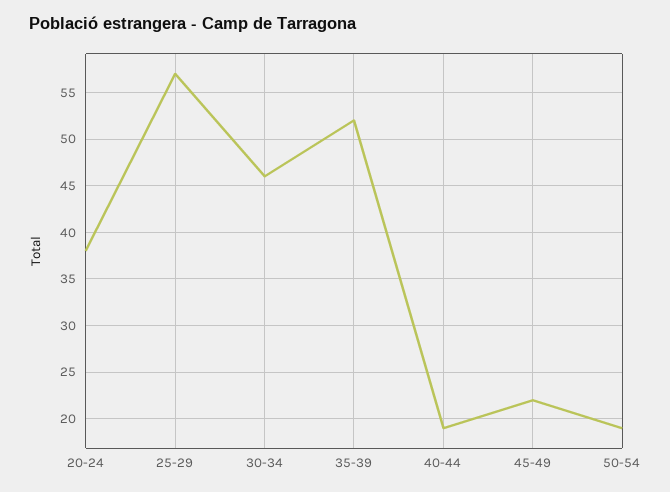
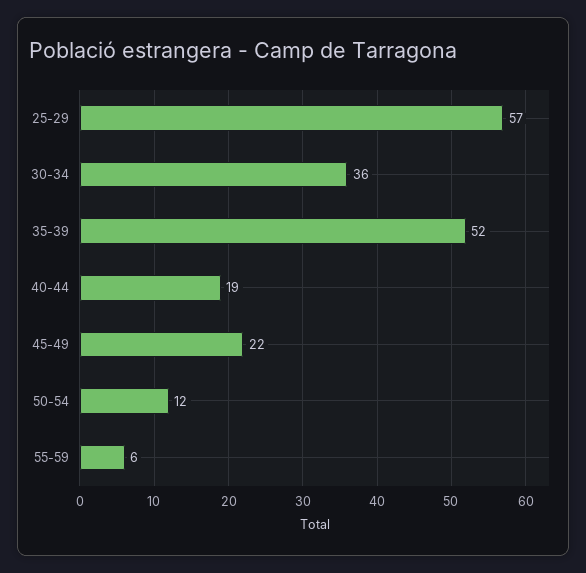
20-24: 38 -> none
30-34: 46 -> 36
50-54: 19 -> 12
55-59: none -> 6

